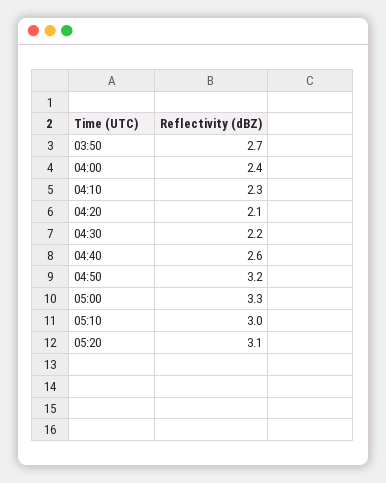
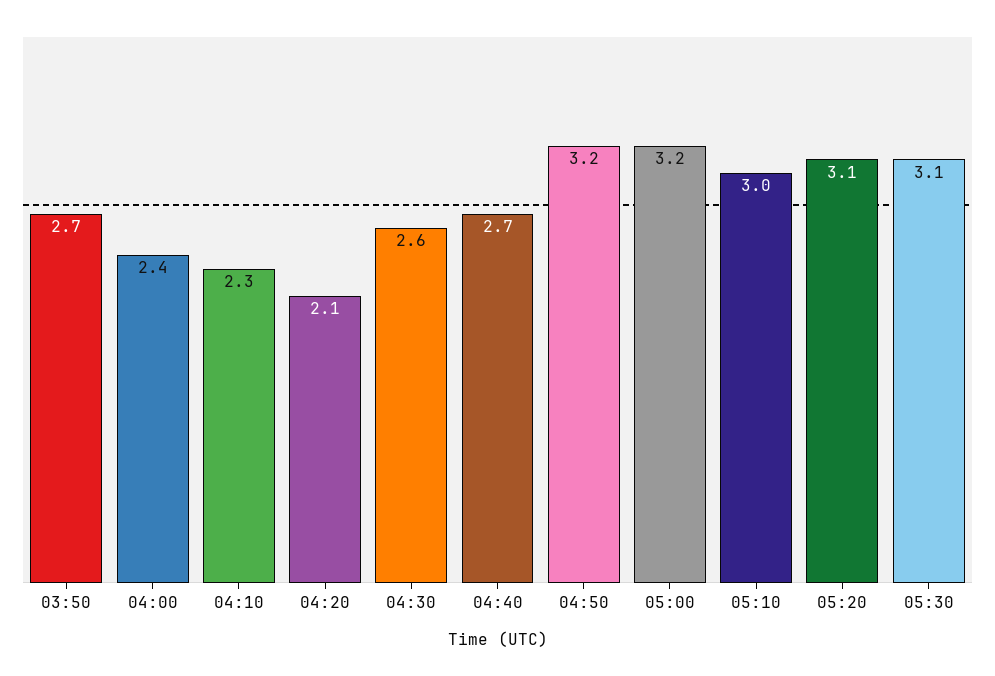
04:30: 2.2 -> 2.6
04:40: 2.6 -> 2.7
05:00: 3.3 -> 3.2
05:30: none -> 3.1

